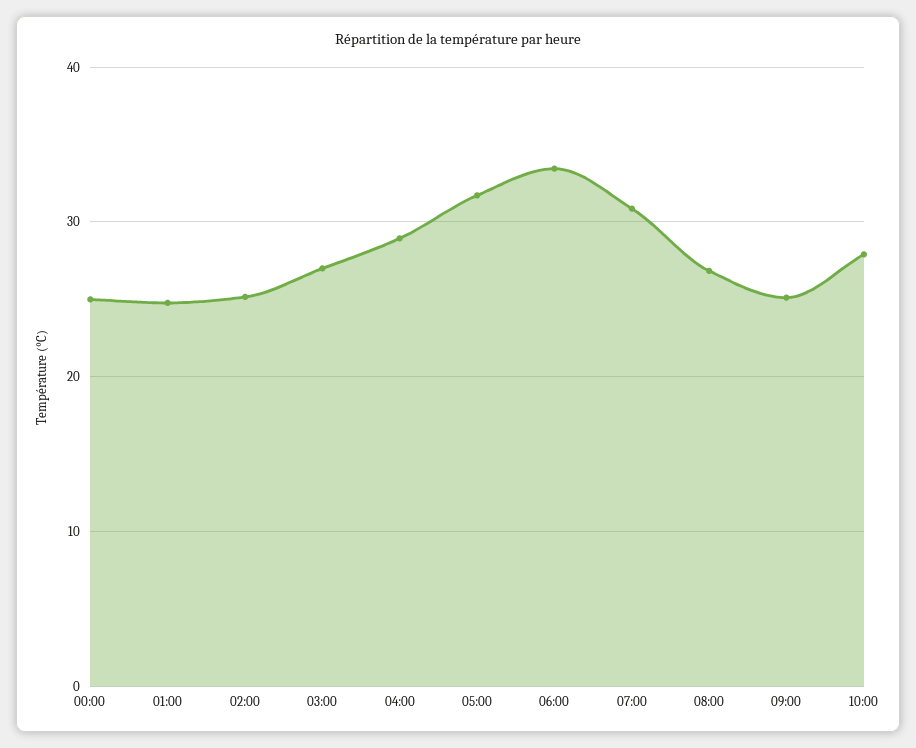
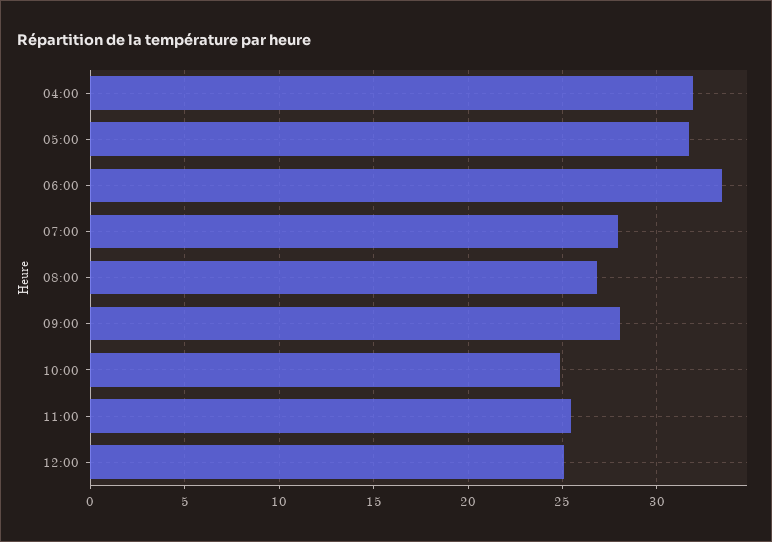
00:00: 25 -> none
01:00: 25 -> none
02:00: 25 -> none
03:00: 27 -> none
04:00: 29 -> 32
07:00: 31 -> 28
09:00: 25 -> 28
10:00: 28 -> 25
11:00: none -> 25.5
12:00: none -> 25

